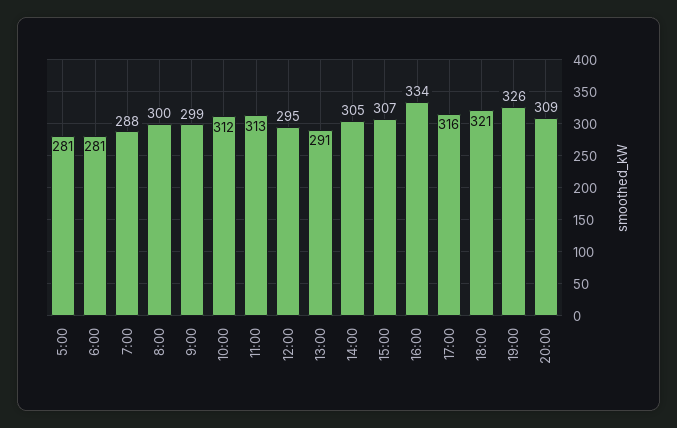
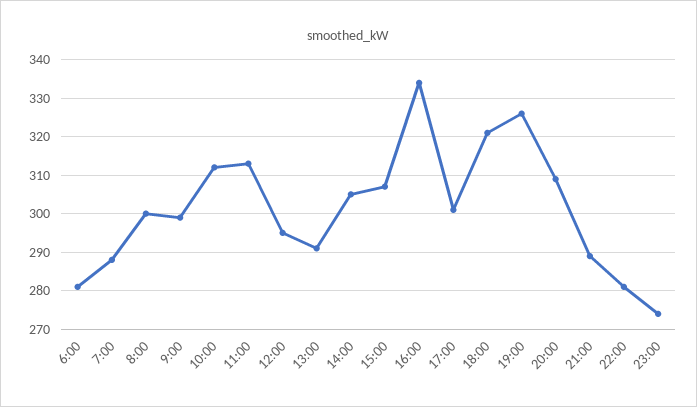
5:00: 281 -> none
17:00: 316 -> 300
21:00: none -> 290
22:00: none -> 280
23:00: none -> 275

